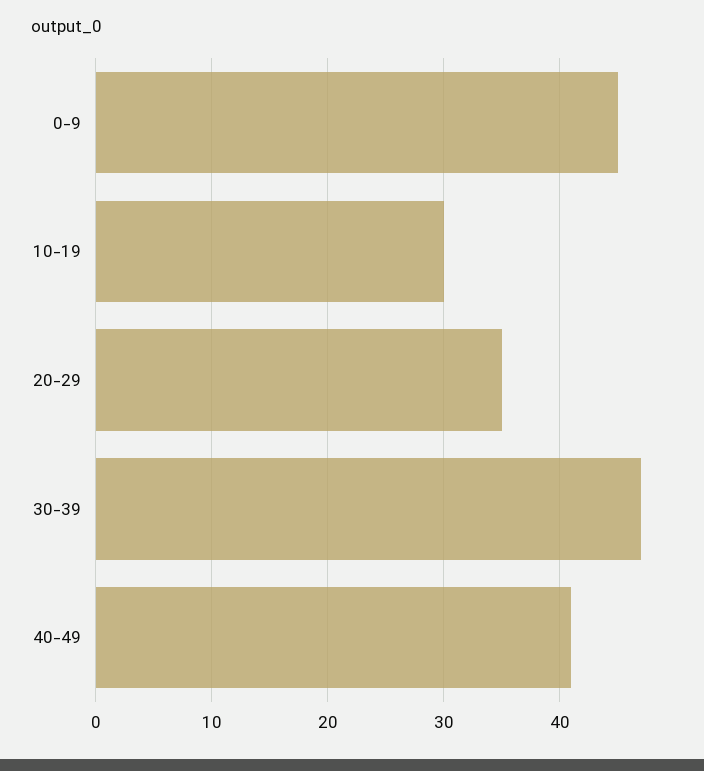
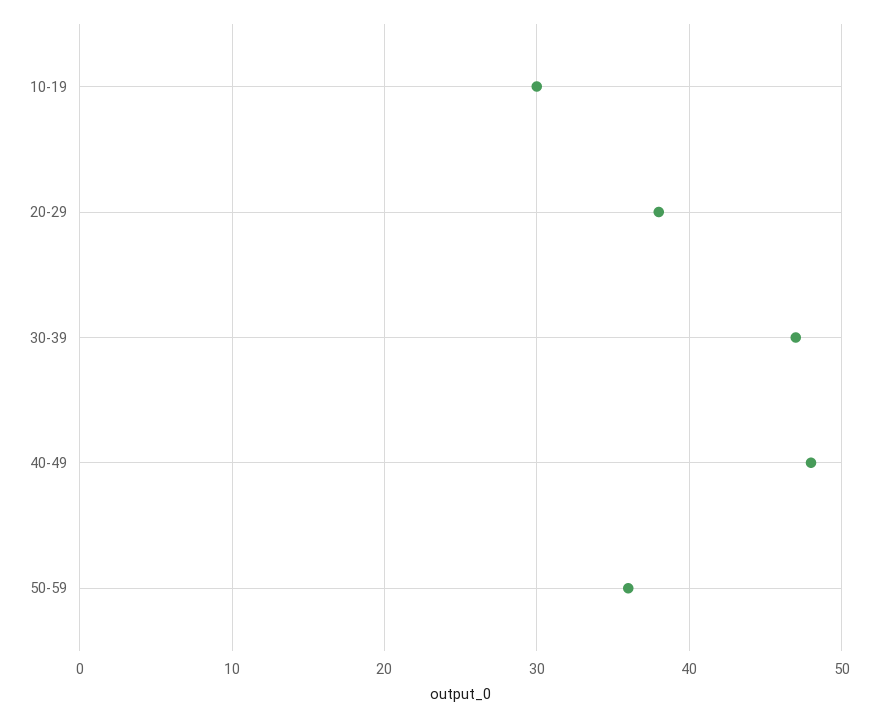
0-9: 45 -> none
20-29: 35 -> 38
40-49: 41 -> 48
50-59: none -> 36

